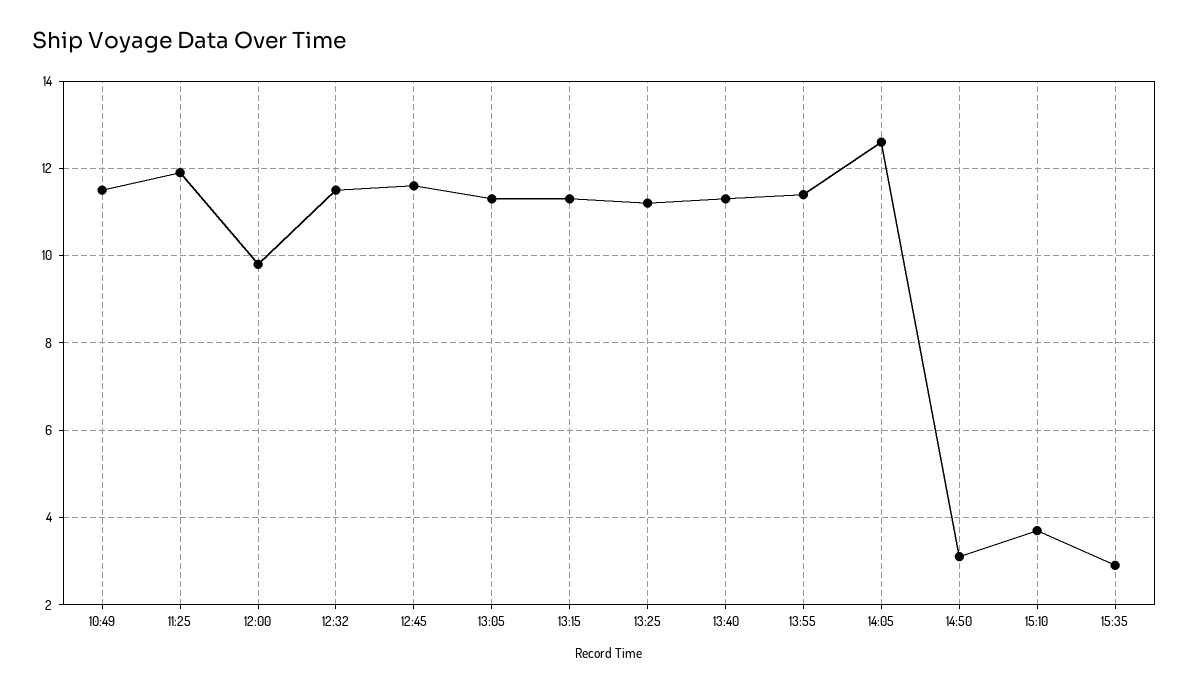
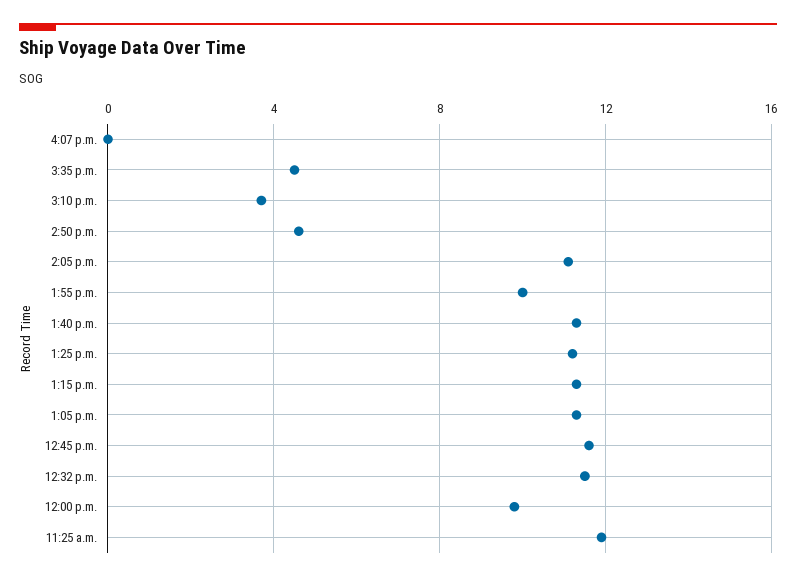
10:49: 11.5 -> none
13:55: 11.5 -> 10
14:05: 12.5 -> 11
14:50: 3 -> 4.5
15:35: 3 -> 4.5
4:07 p.m.: none -> 0

